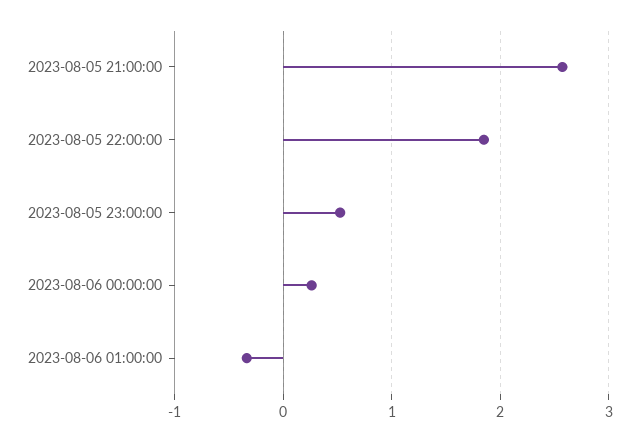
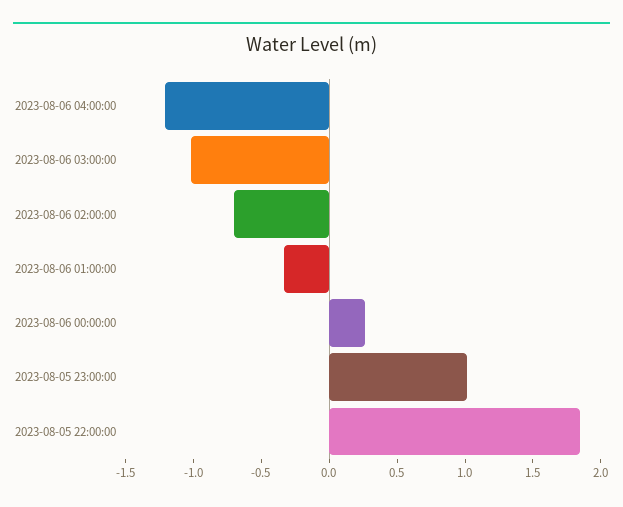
2023-08-05 21:00:00: 2.6 -> none
2023-08-05 23:00:00: 0.5 -> 1
2023-08-06 04:00:00: none -> -1.2
2023-08-06 03:00:00: none -> -1
2023-08-06 02:00:00: none -> -0.7

